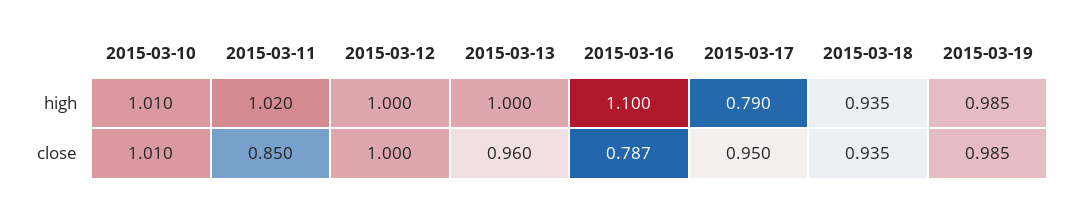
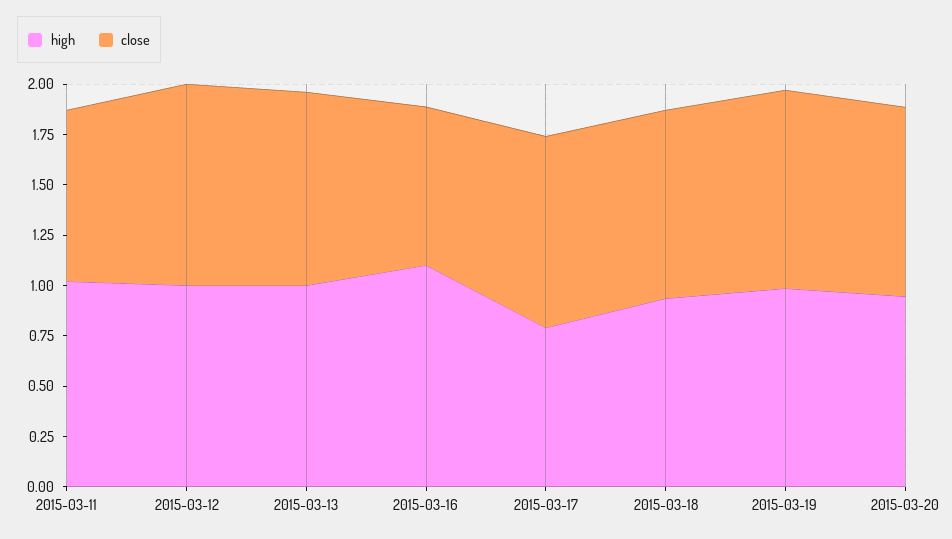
high, 2015-03-10: 1.01 -> none
close, 2015-03-10: 1.01 -> none
high, 2015-03-20: none -> 0.95
close, 2015-03-20: none -> 0.95

